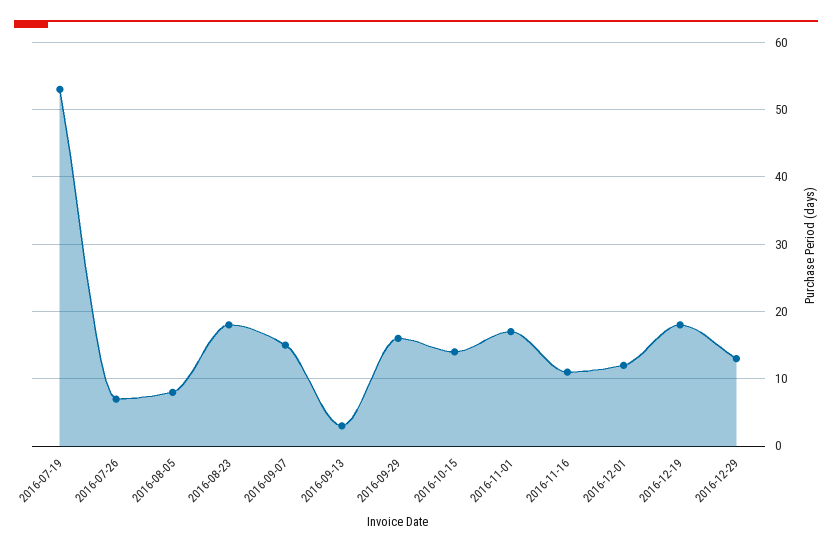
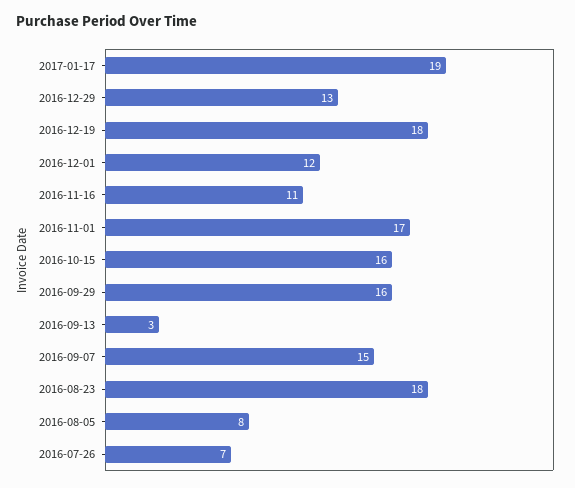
2016-07-19: 53 -> none
2016-10-15: 14 -> 16
2017-01-17: none -> 19

